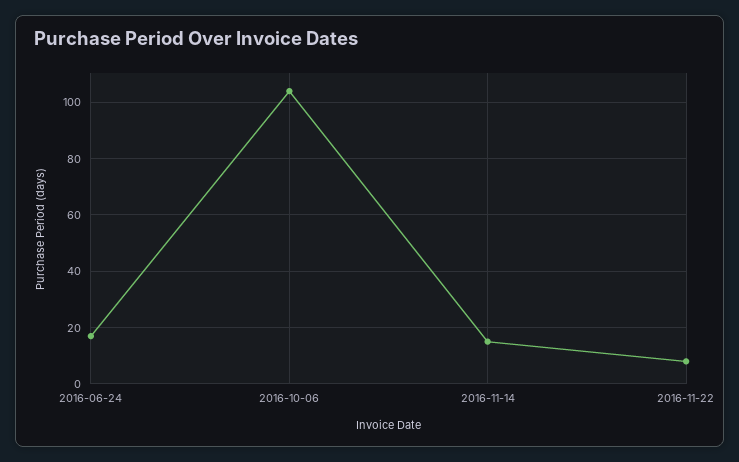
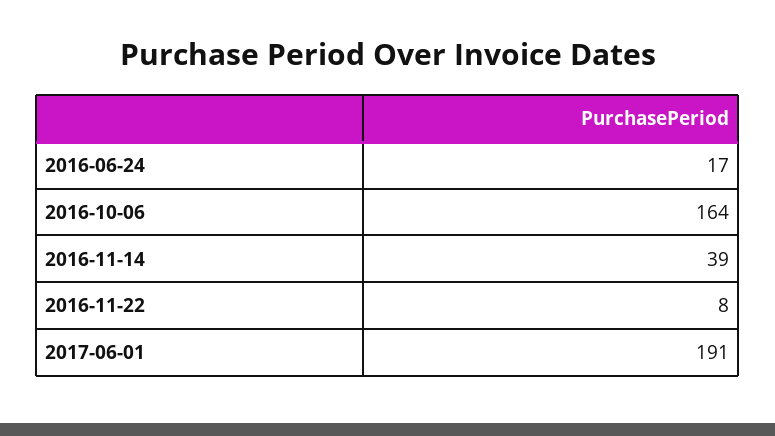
2016-10-06: 105 -> 164
2016-11-14: 15 -> 39
2017-06-01: none -> 191

